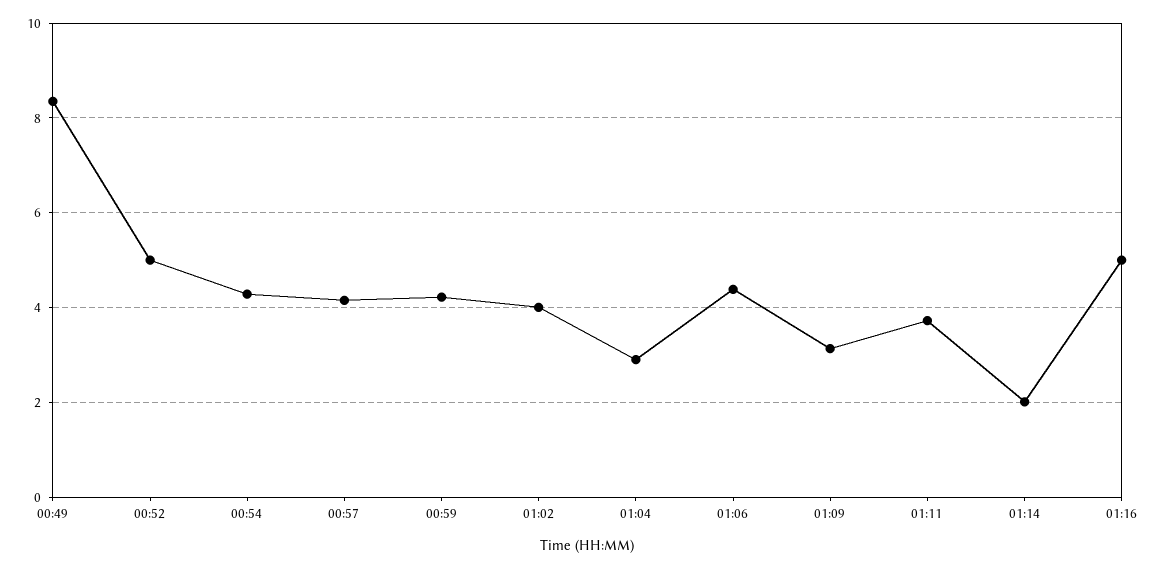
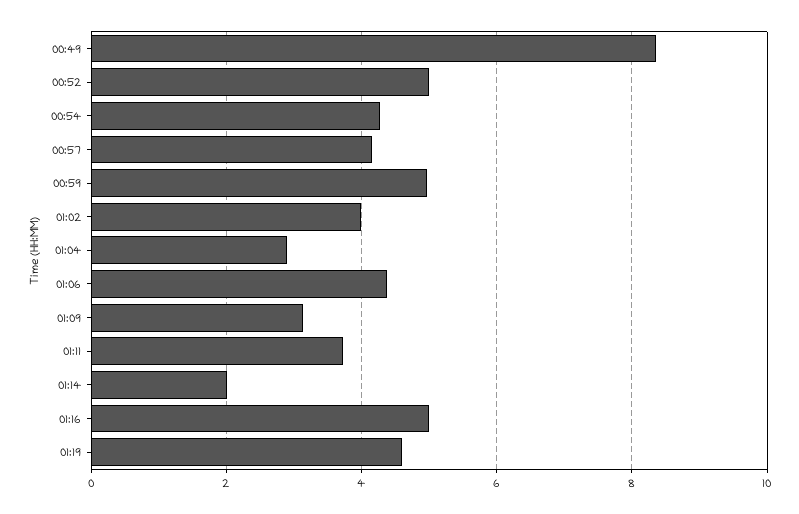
00:59: 4.2 -> 5
01:19: none -> 4.6

